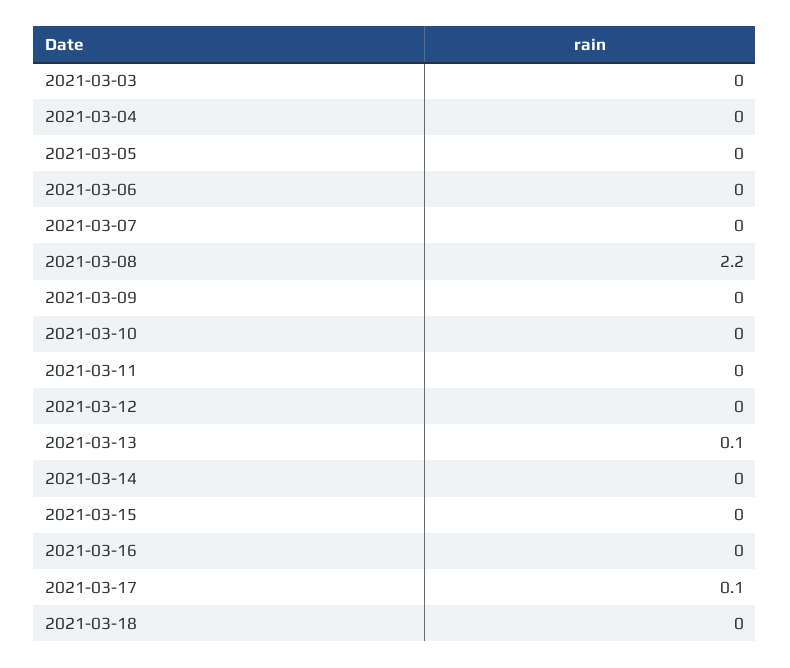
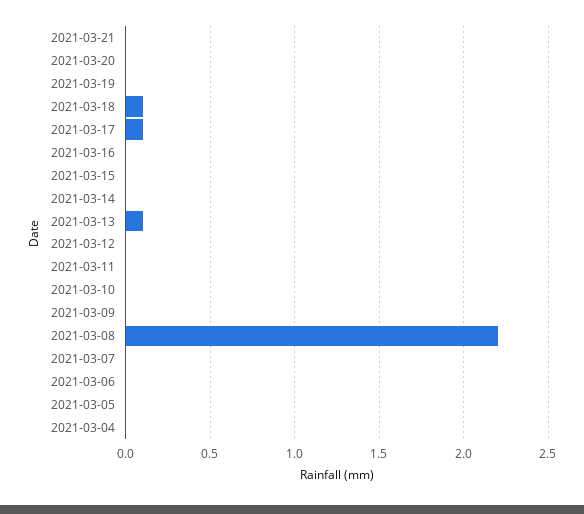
2021-03-03: 0 -> none
2021-03-18: 0 -> 0.1
2021-03-21: none -> 0
2021-03-20: none -> 0
2021-03-19: none -> 0

